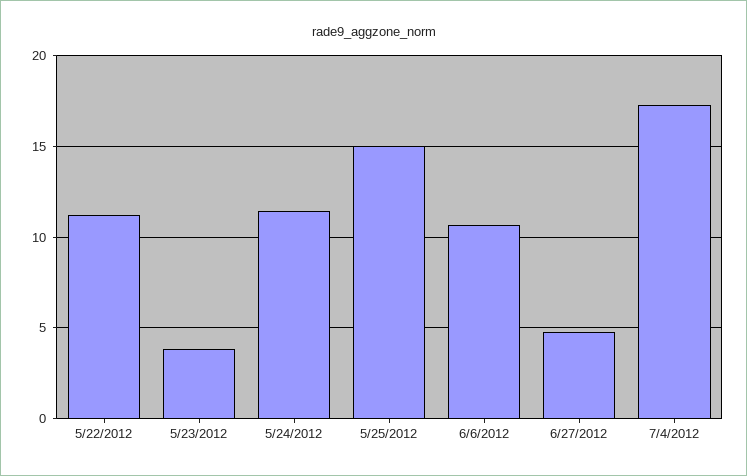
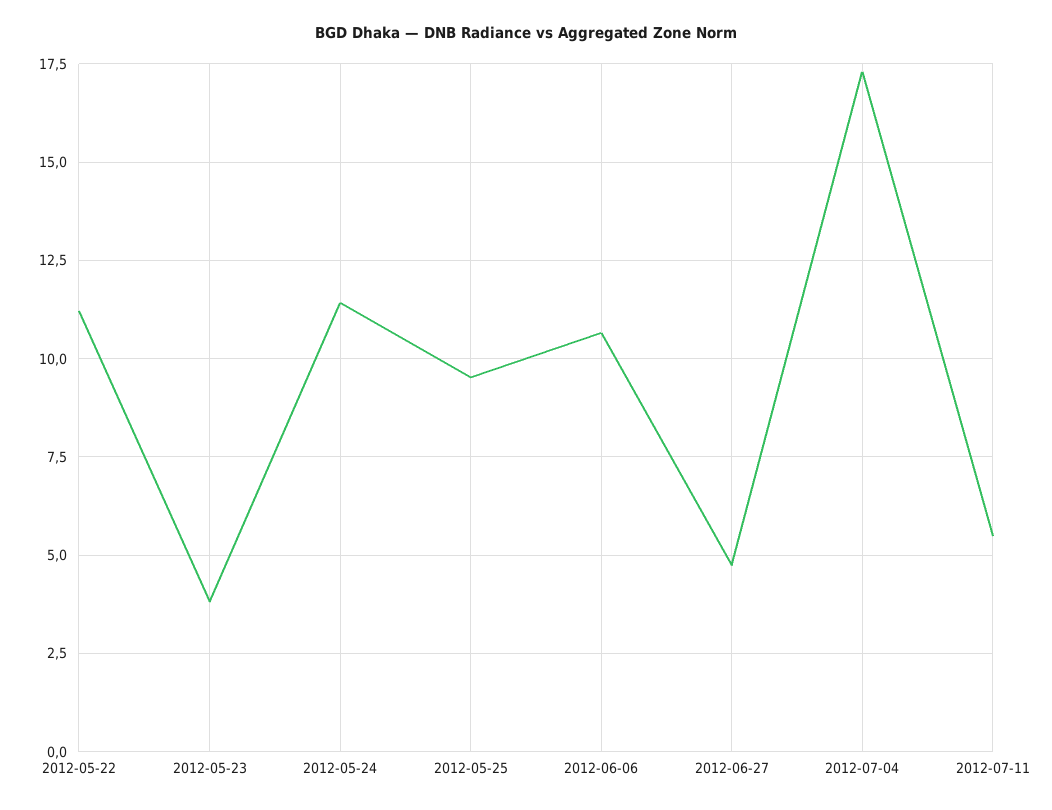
5/25/2012: 15 -> 9.5
2012-07-11: none -> 5.5

